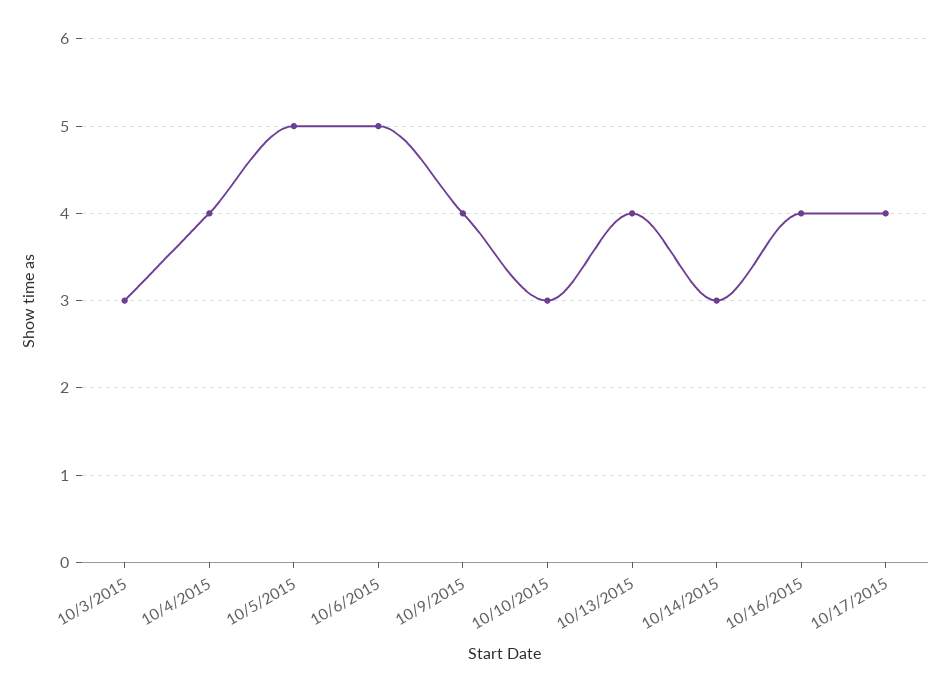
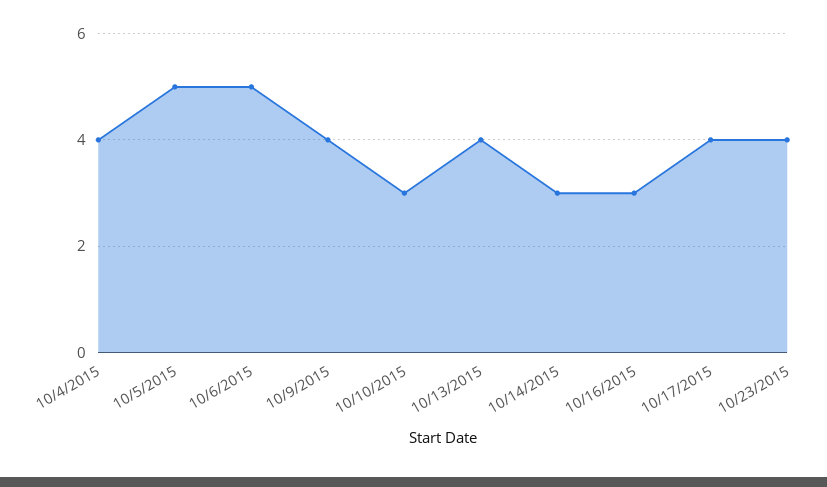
10/3/2015: 3 -> none
10/16/2015: 4 -> 3
10/23/2015: none -> 4

